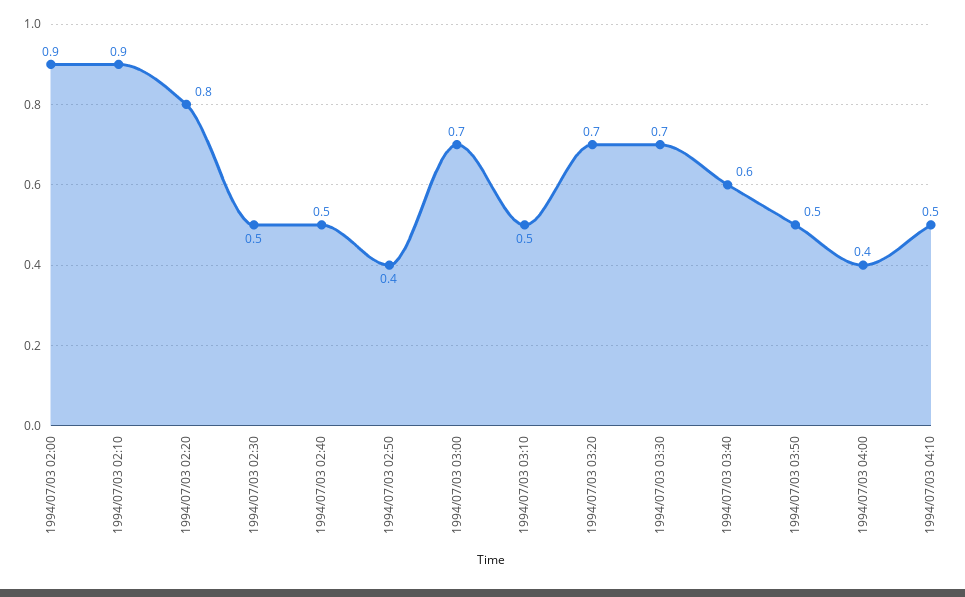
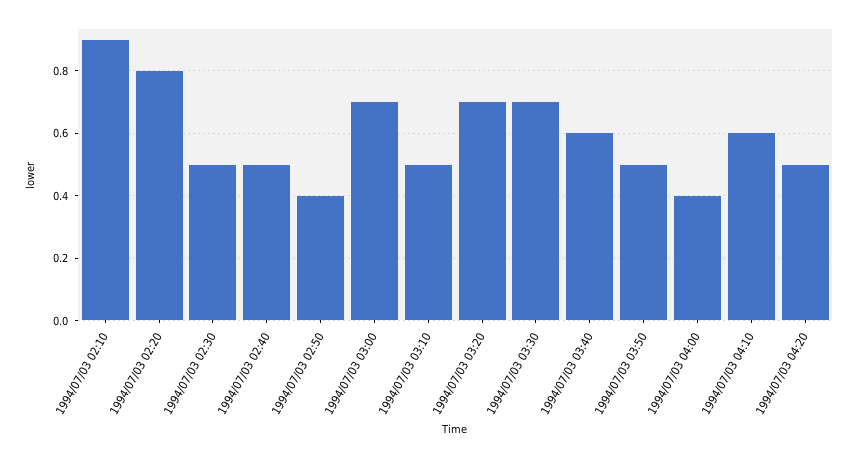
1994/07/03 02:00: 0.9 -> none
1994/07/03 04:10: 0.5 -> 0.6
1994/07/03 04:20: none -> 0.5

